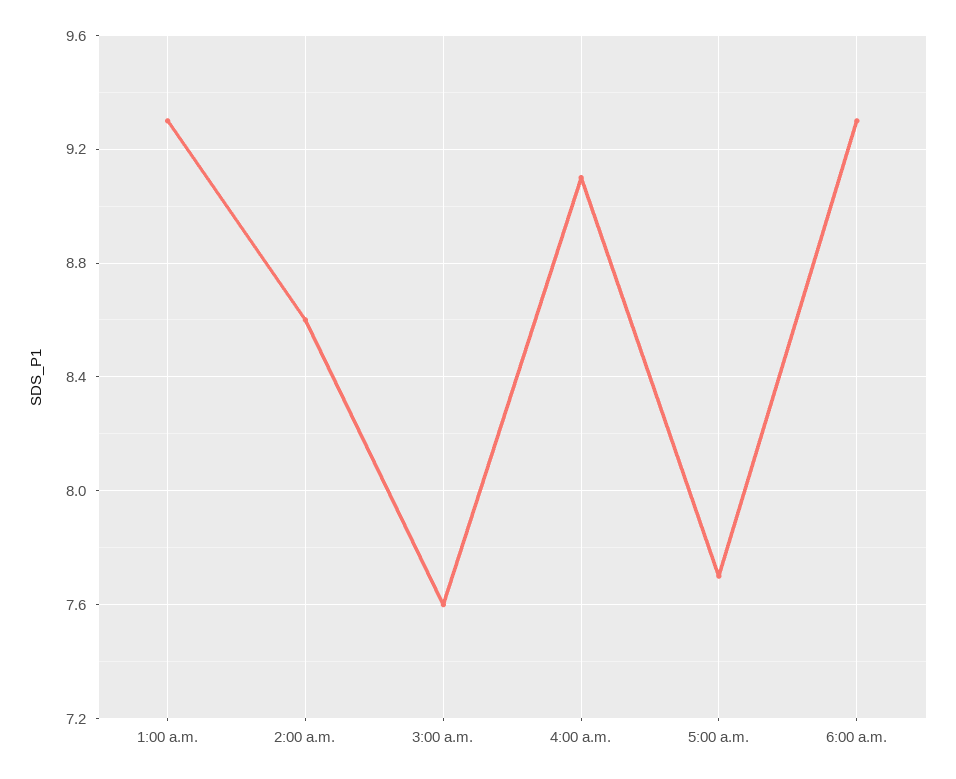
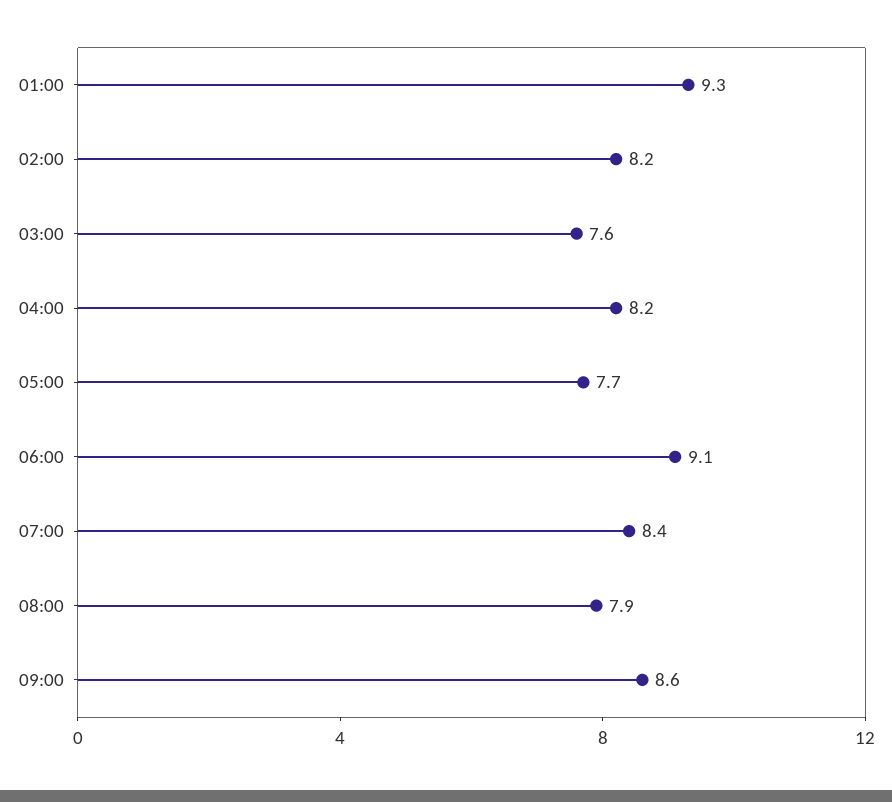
2:00 a.m.: 8.6 -> 8.2
4:00 a.m.: 9.1 -> 8.2
6:00 a.m.: 9.3 -> 9.1
07:00: none -> 8.4
08:00: none -> 7.9
09:00: none -> 8.6

